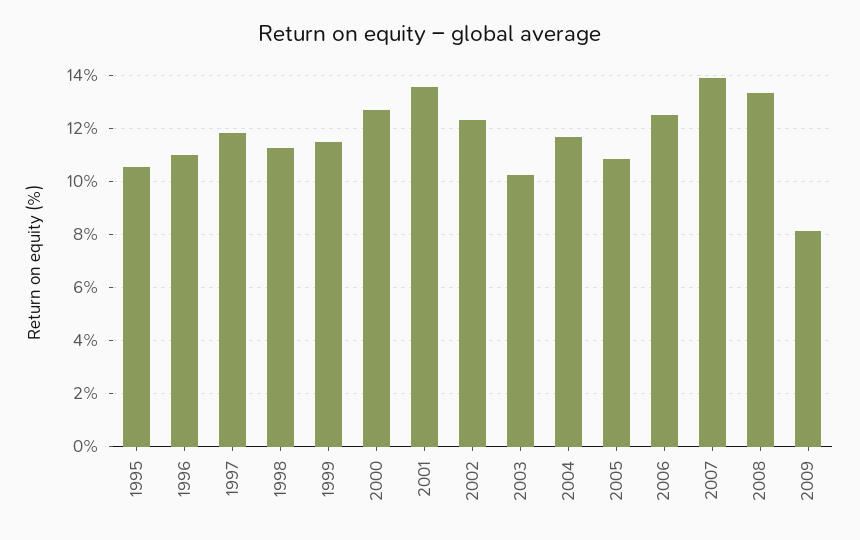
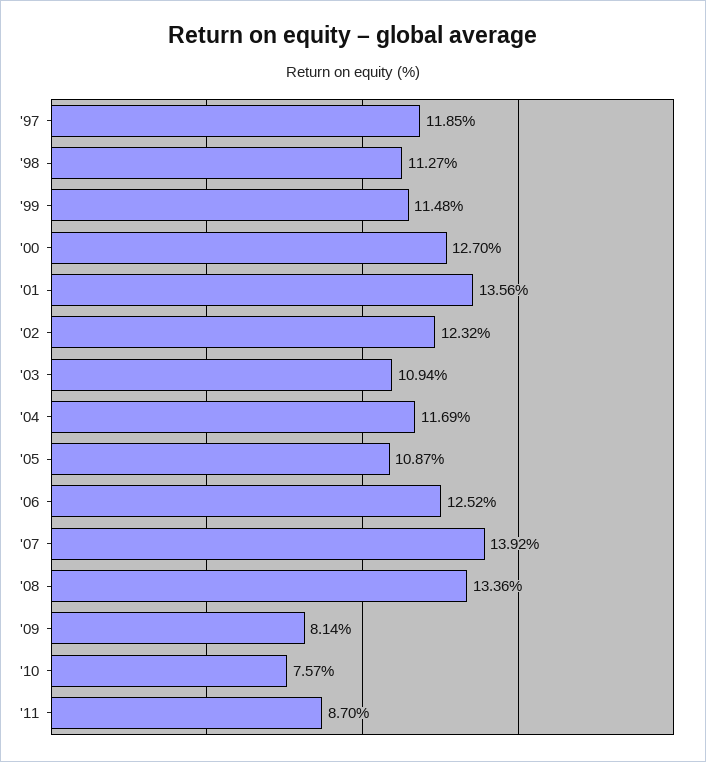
1995: 10.5 -> none
1996: 11 -> none
2003: 10.25 -> 10.94
'10: none -> 7.57
'11: none -> 8.7

